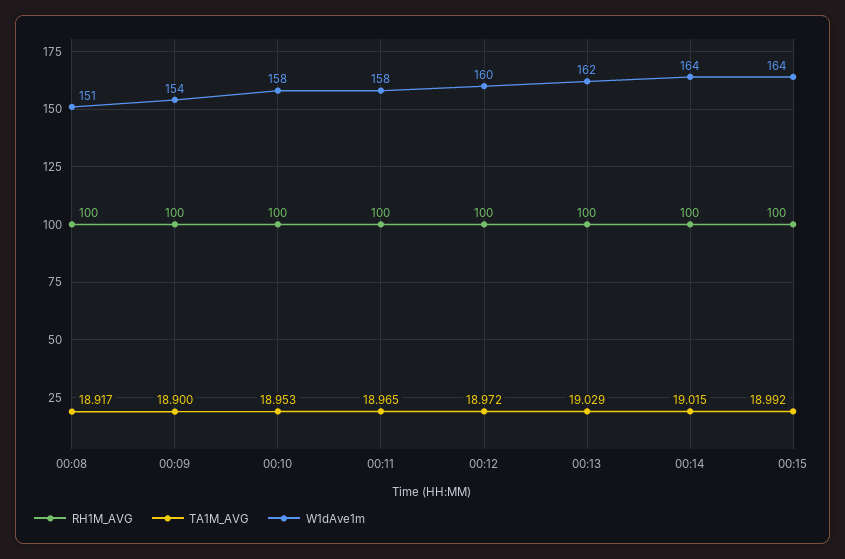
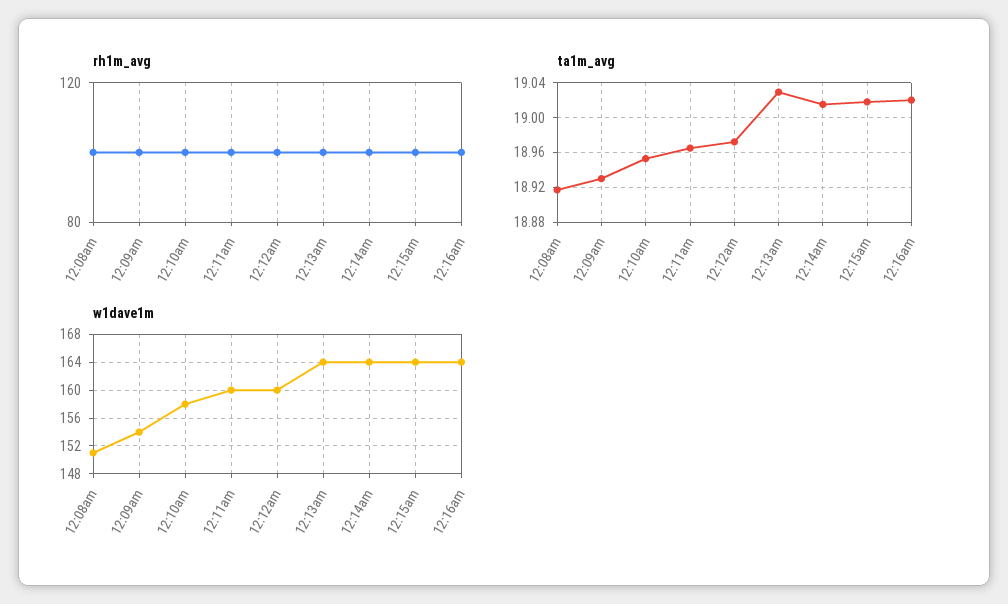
TA1M_AVG, 00:09: 18.9 -> 18.93
W1dAve1m, 00:11: 158 -> 160
W1dAve1m, 00:13: 162 -> 164
TA1M_AVG, 00:15: 18.992 -> 19.02
RH1M_AVG, 12:16am: none -> 100
TA1M_AVG, 12:16am: none -> 19.02
W1dAve1m, 12:16am: none -> 164

